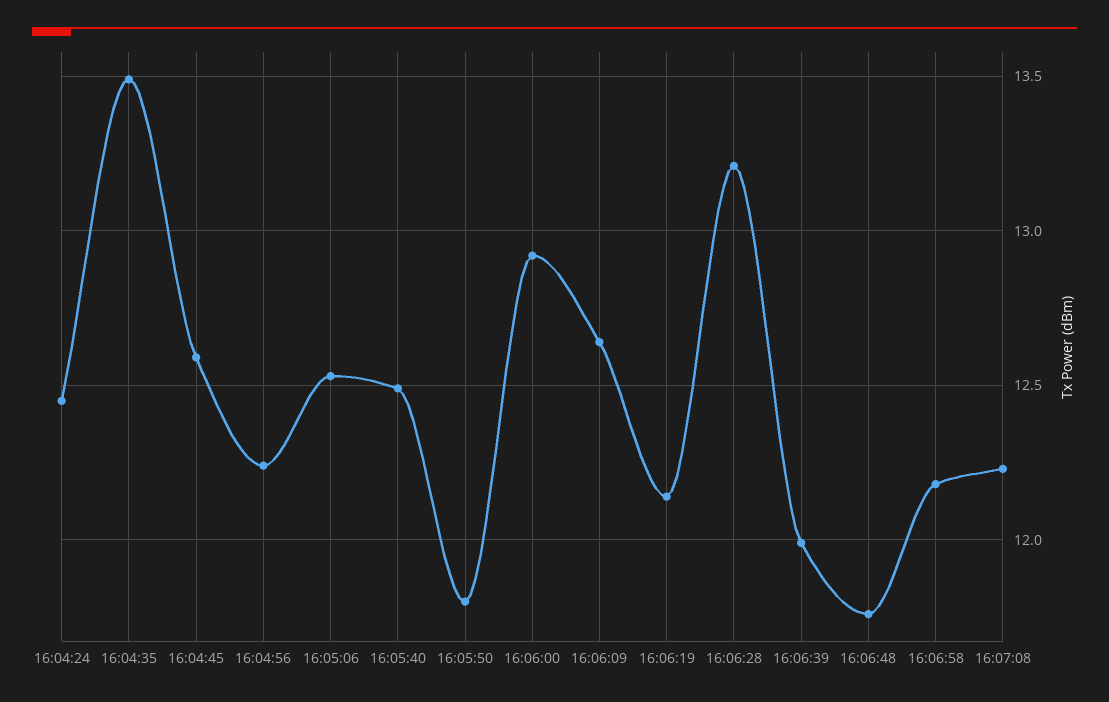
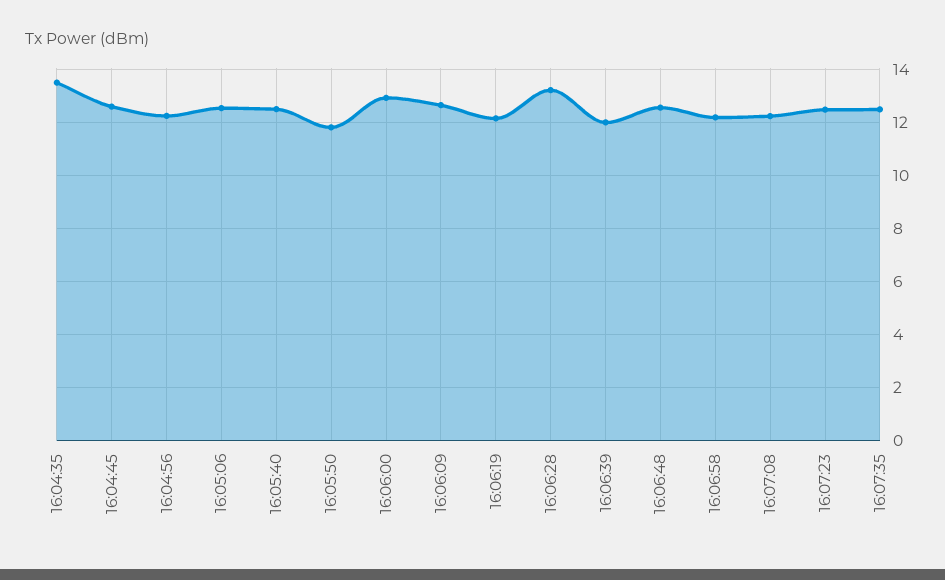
16:04:24: 12.45 -> none
16:06:48: 11.75 -> 12.5
16:07:23: none -> 12.5
16:07:35: none -> 12.5

